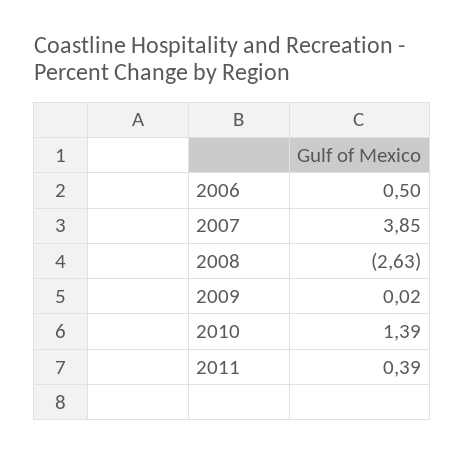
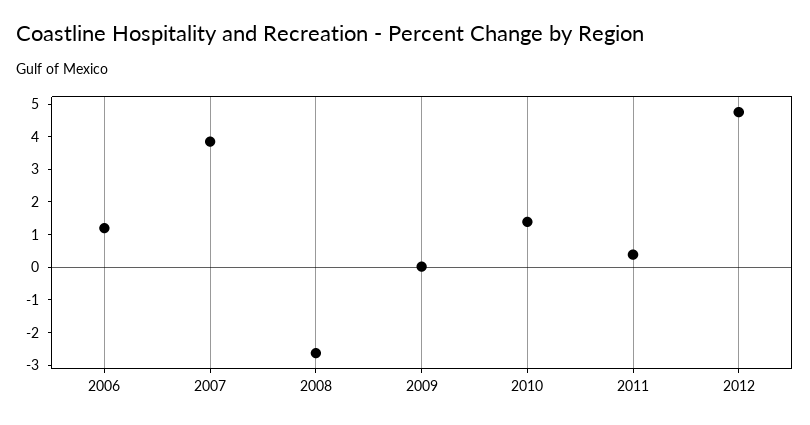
2006: 0.5 -> 1.25
2012: none -> 4.75

